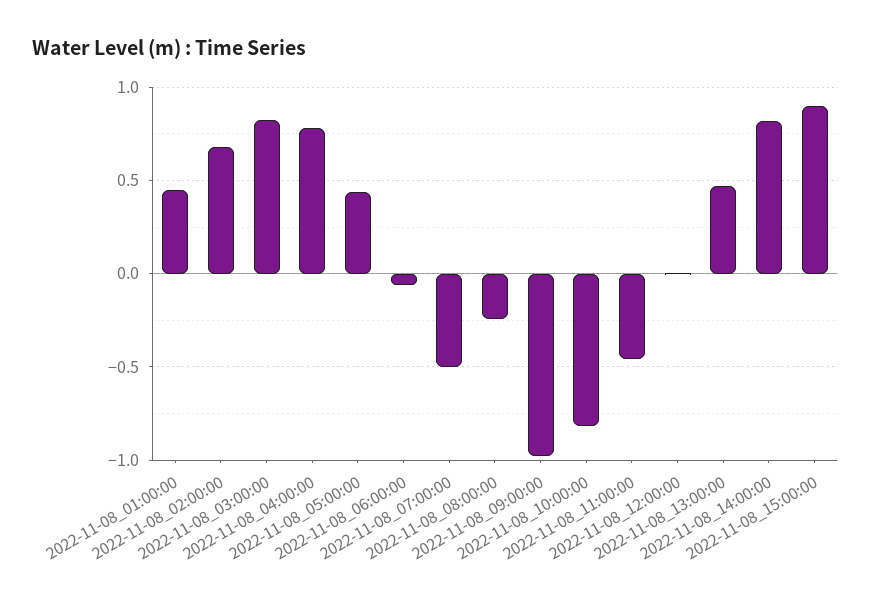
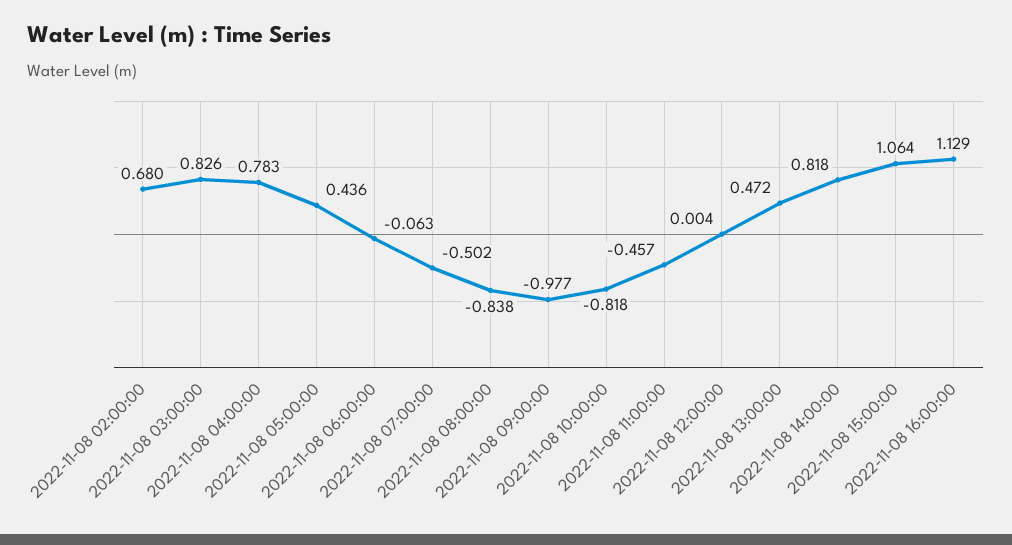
2022-11-08_01:00:00: 0.45 -> none
2022-11-08_08:00:00: -0.25 -> -0.838
2022-11-08_15:00:00: 0.9 -> 1.064
2022-11-08 16:00:00: none -> 1.129

